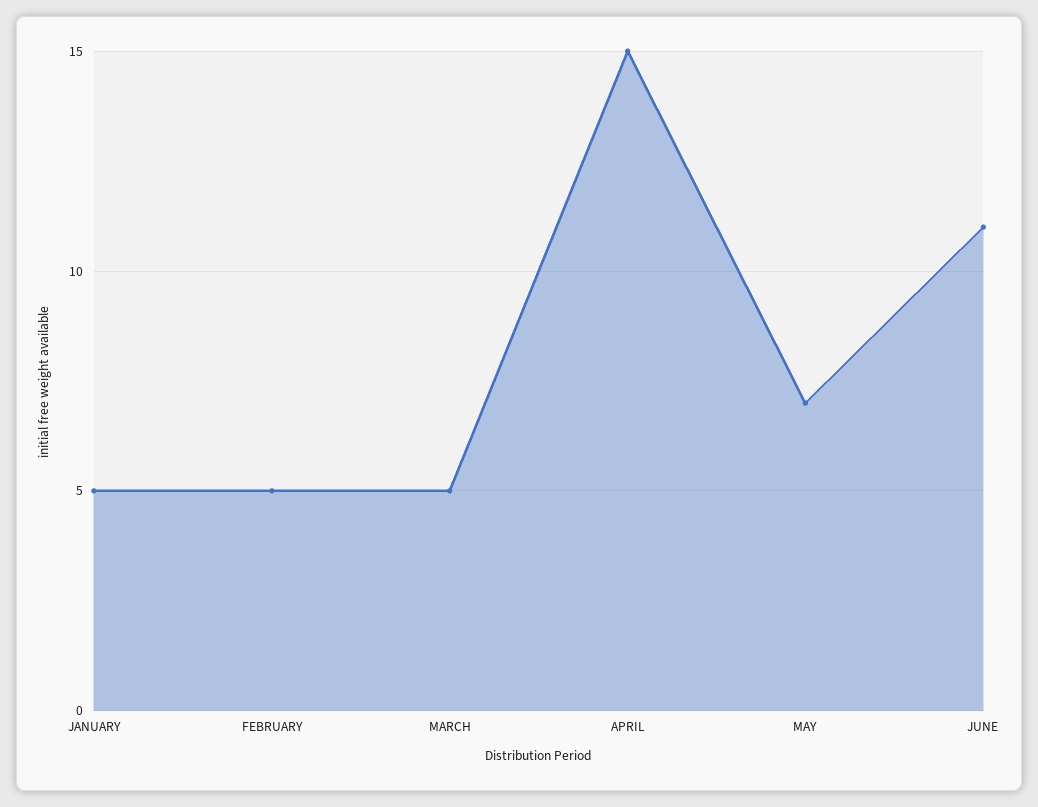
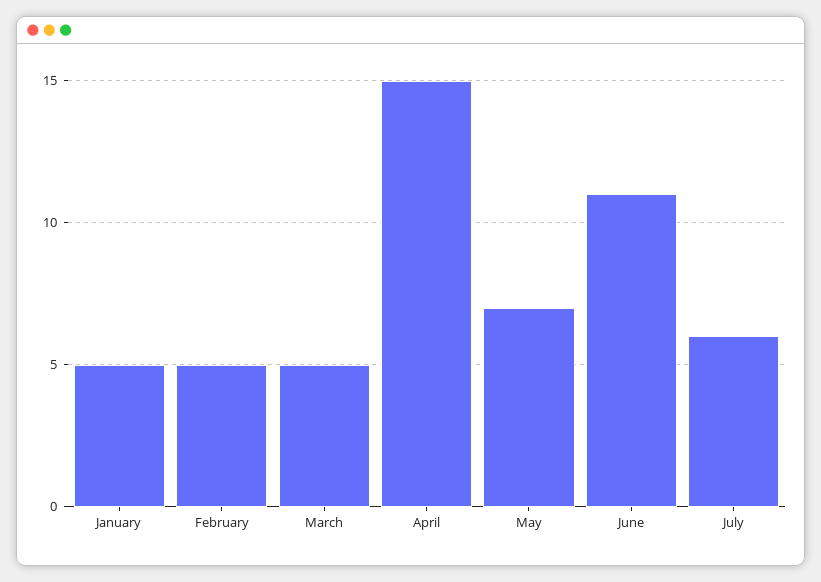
July: none -> 6

